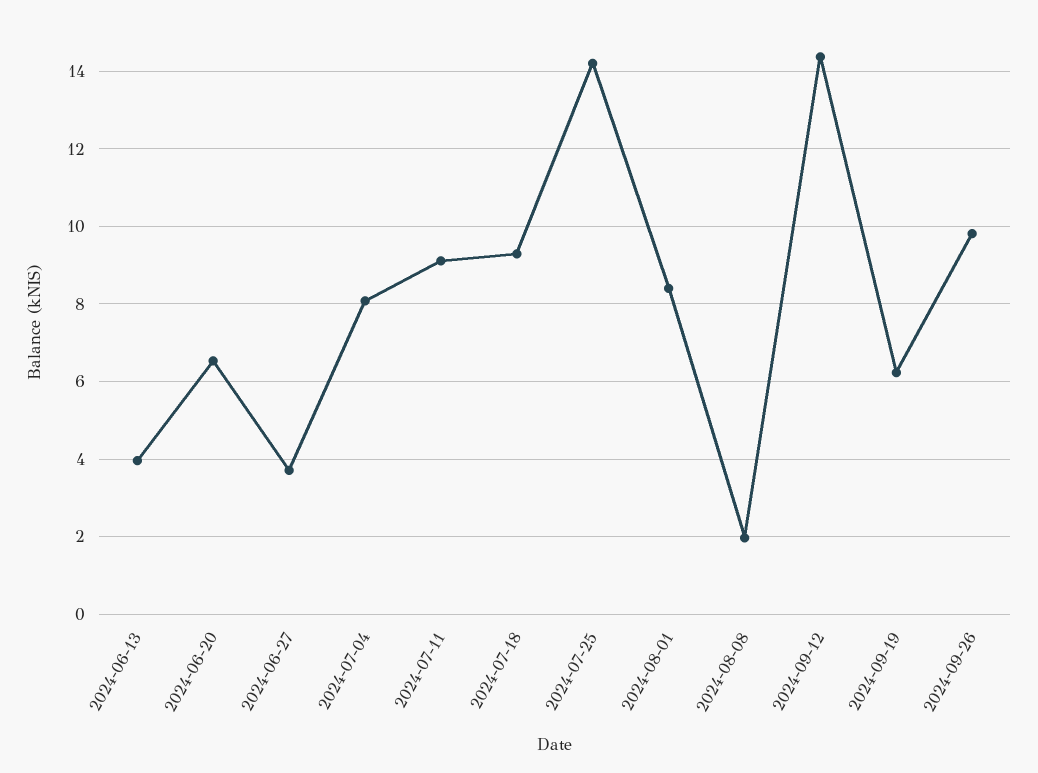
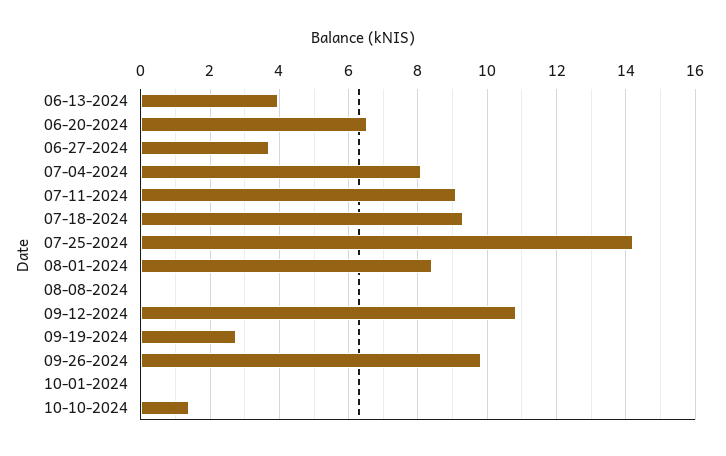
2024-08-08: 2 -> 0
2024-09-12: 14.4 -> 10.8
2024-09-19: 6.2 -> 2.8
10-01-2024: none -> 0
10-10-2024: none -> 1.4

